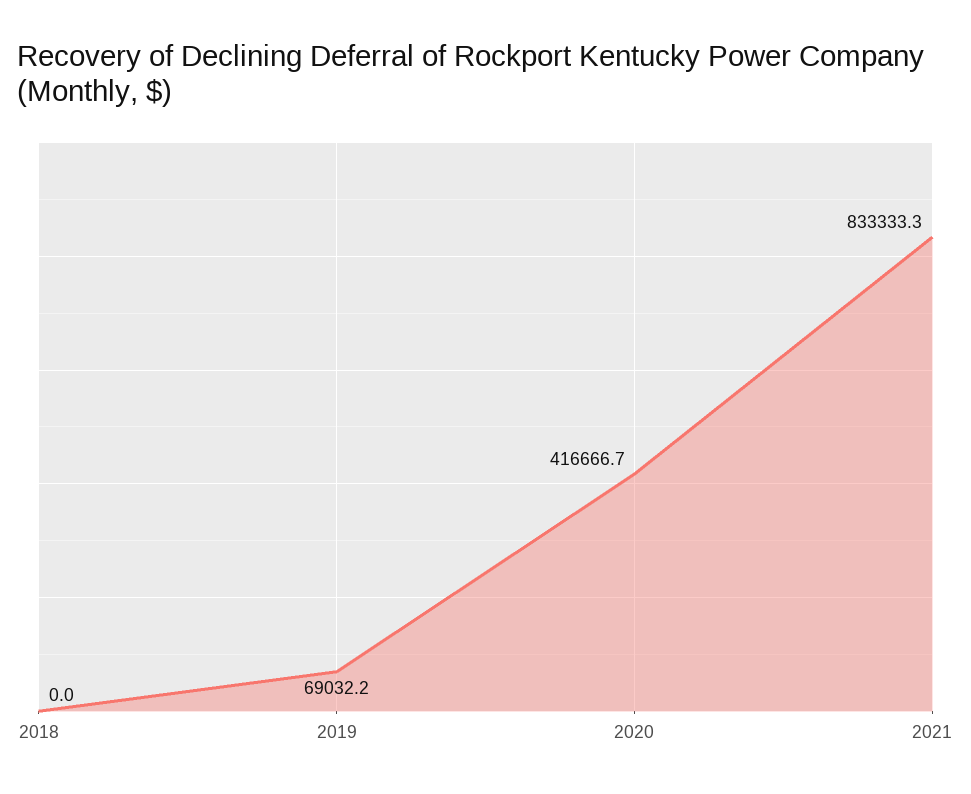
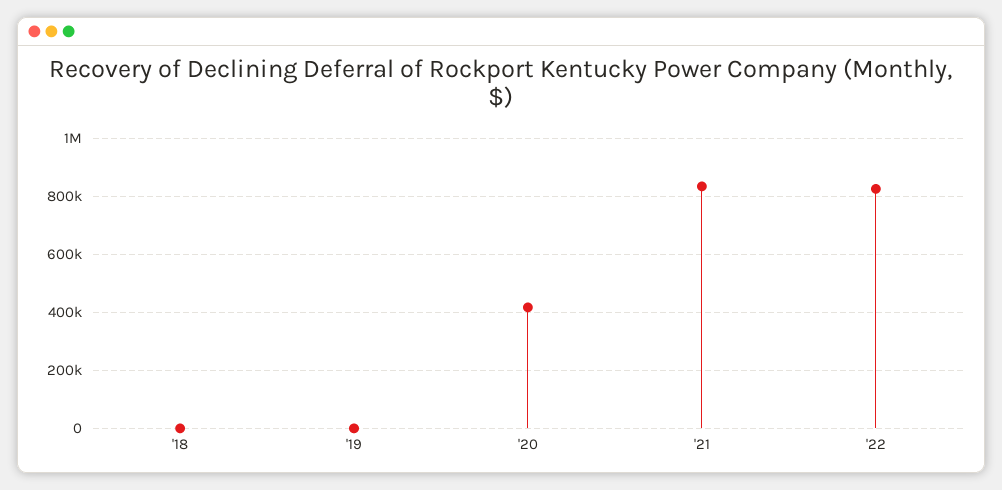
2019: 69032.2 -> 0
'22: none -> 825000

